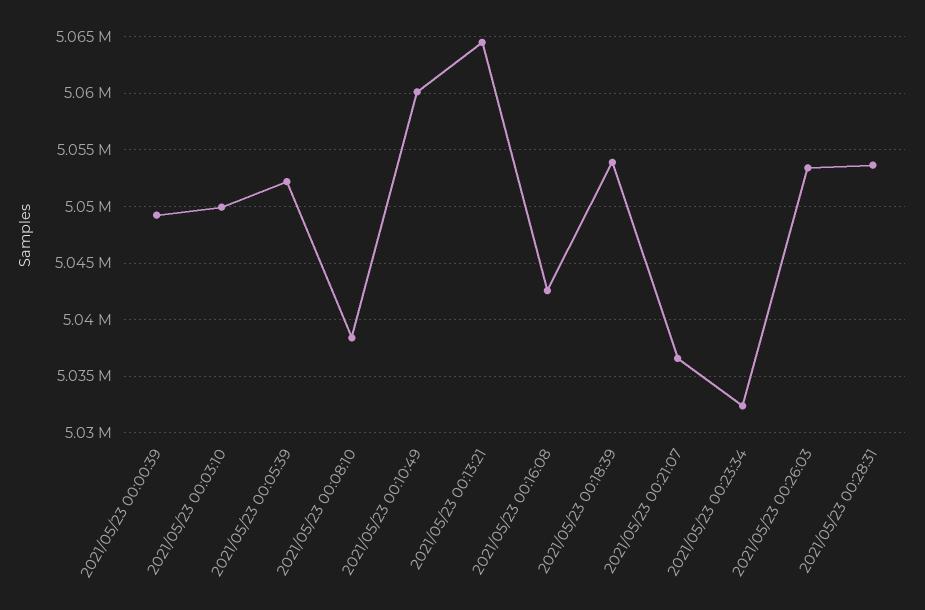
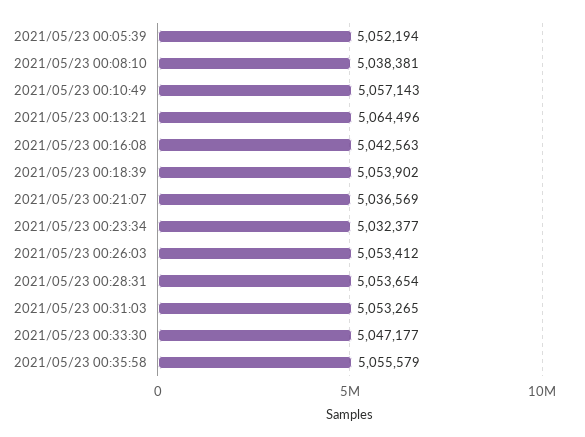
2021/05/23 00:00:39: 5049000 -> none
2021/05/23 00:03:10: 5050000 -> none
2021/05/23 00:10:49: 5060000 -> 5057143
2021/05/23 00:31:03: none -> 5053265
2021/05/23 00:33:30: none -> 5047177
2021/05/23 00:35:58: none -> 5055579

